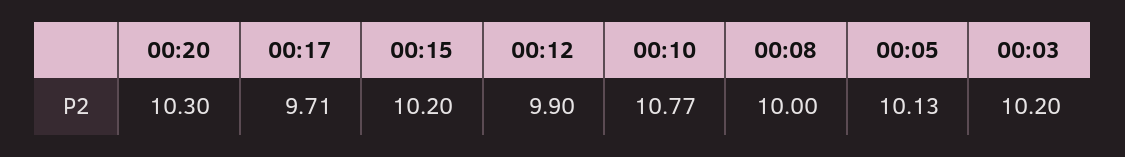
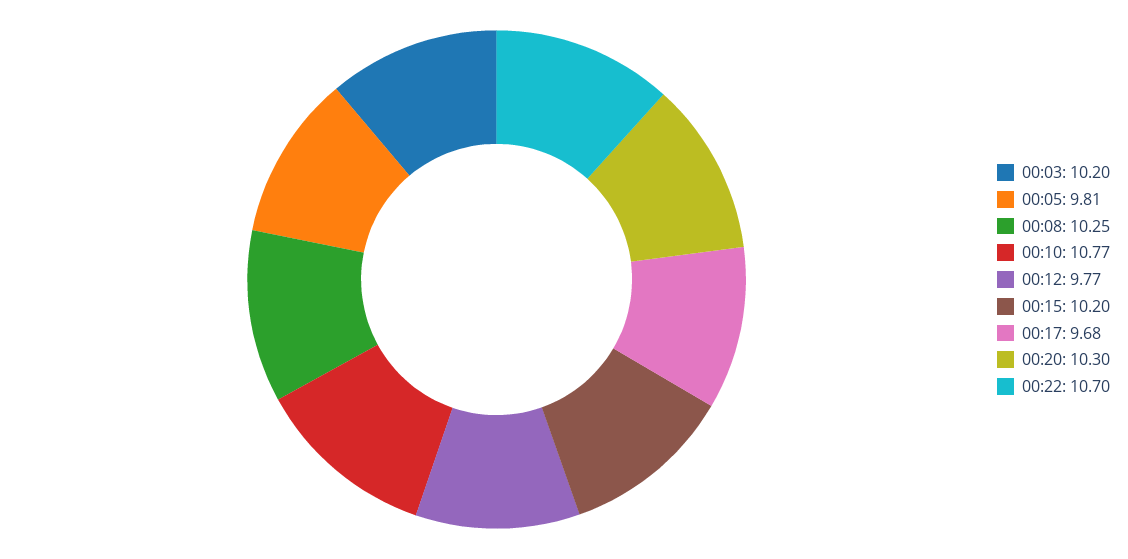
00:17: 9.71 -> 9.68
00:12: 9.9 -> 9.77
00:08: 10 -> 10.25
00:05: 10.13 -> 9.81
00:22: none -> 10.7

